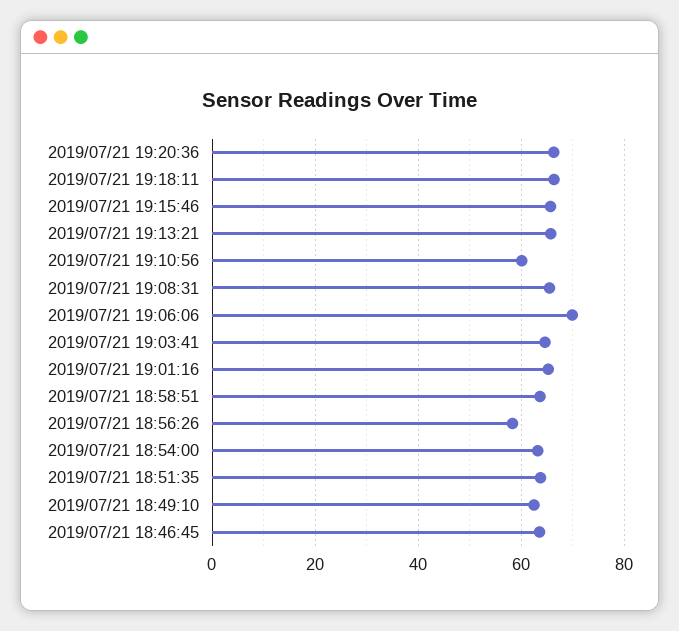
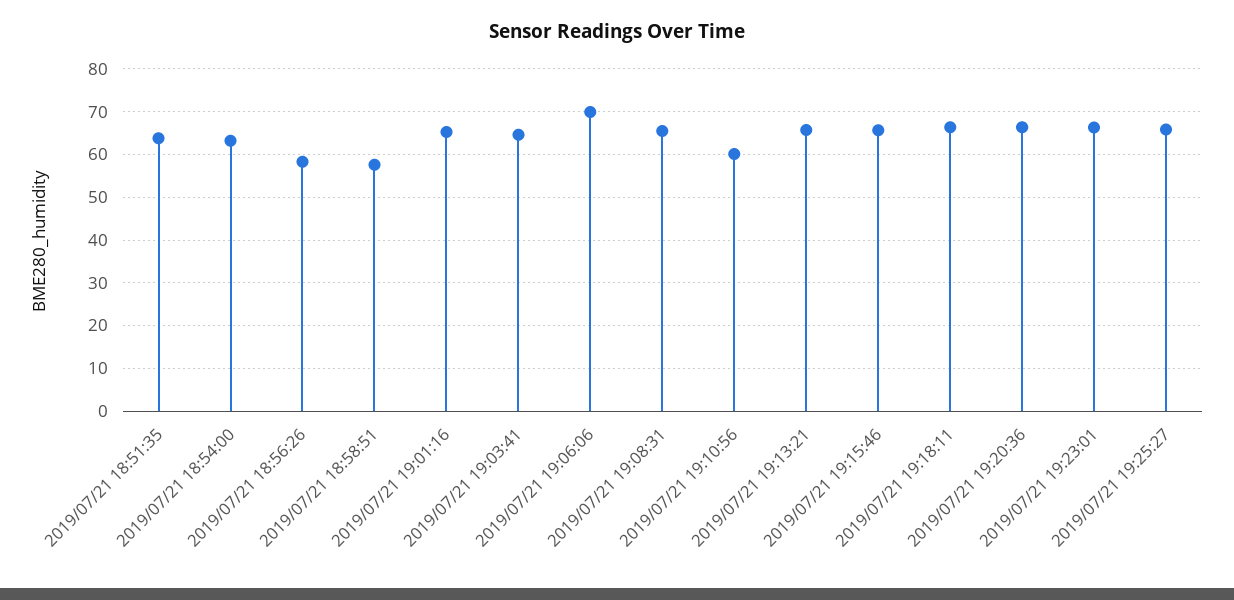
2019/07/21 18:58:51: 64 -> 58
2019/07/21 18:49:10: 62 -> none
2019/07/21 18:46:45: 64 -> none
2019/07/21 19:23:01: none -> 66
2019/07/21 19:25:27: none -> 66

